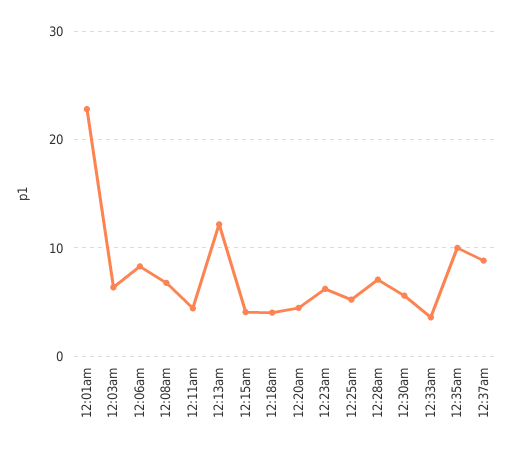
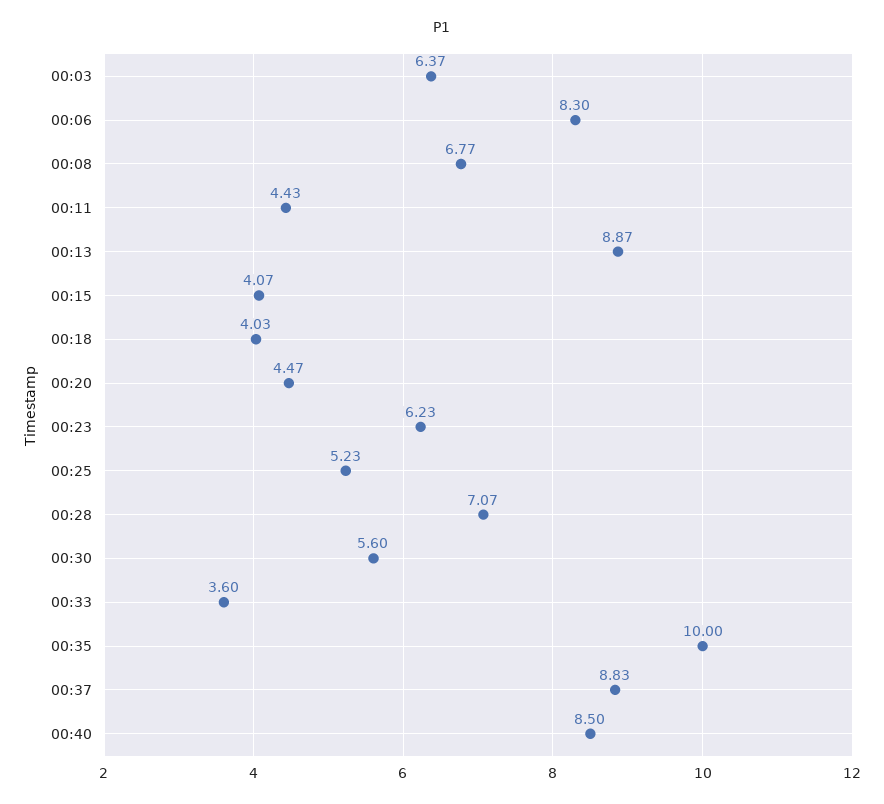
12:01am: 23 -> none
12:13am: 12 -> 8.87
00:40: none -> 8.5

